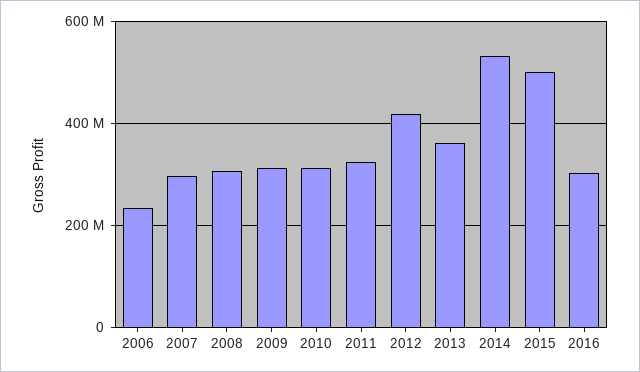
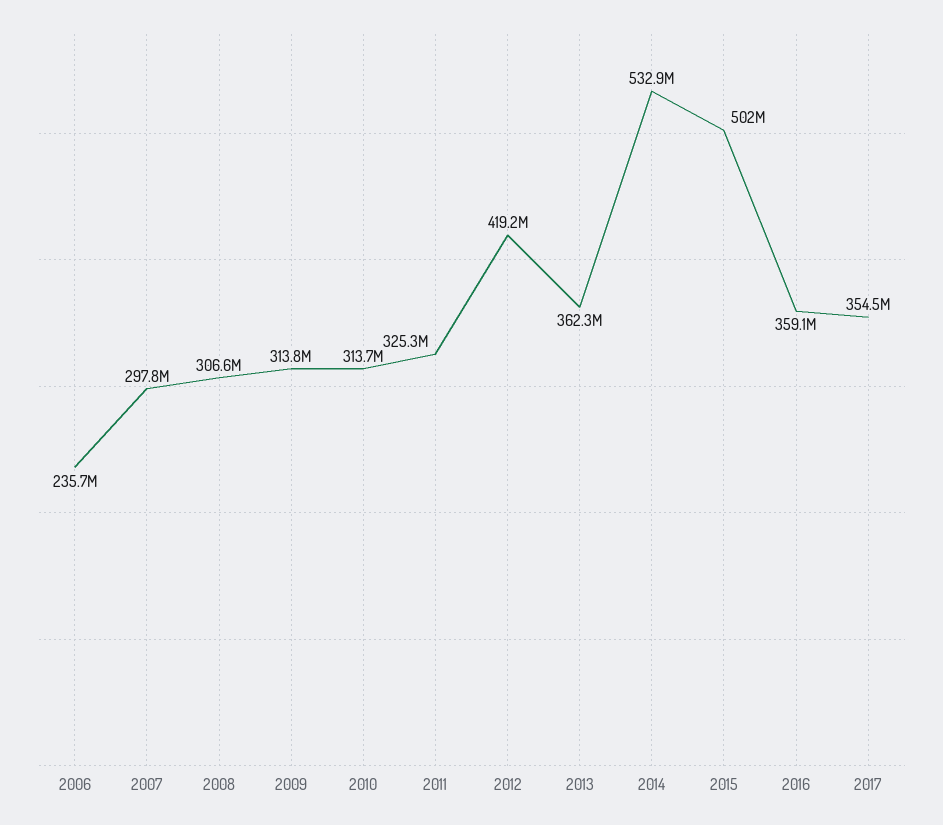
2016: 300000000 -> 359100000
2017: none -> 354500000

